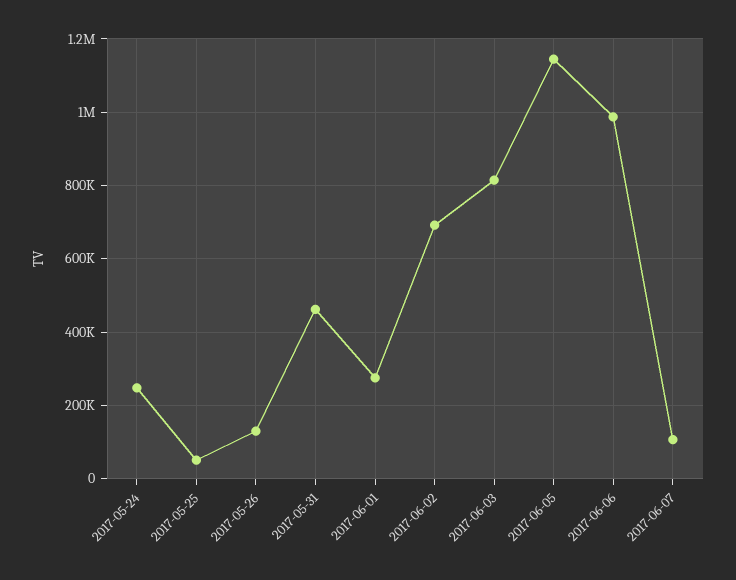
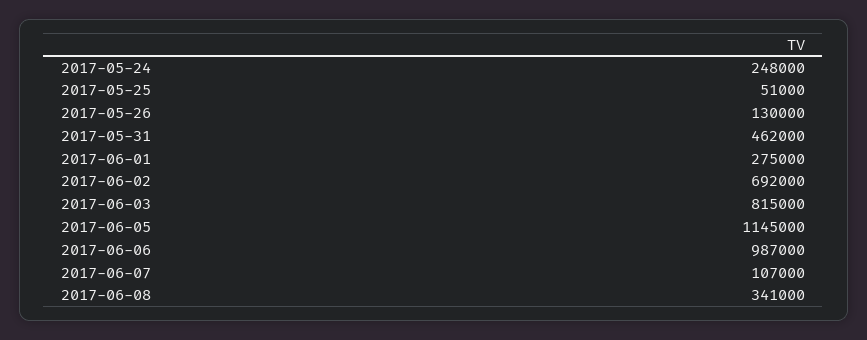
2017-06-08: none -> 341000

